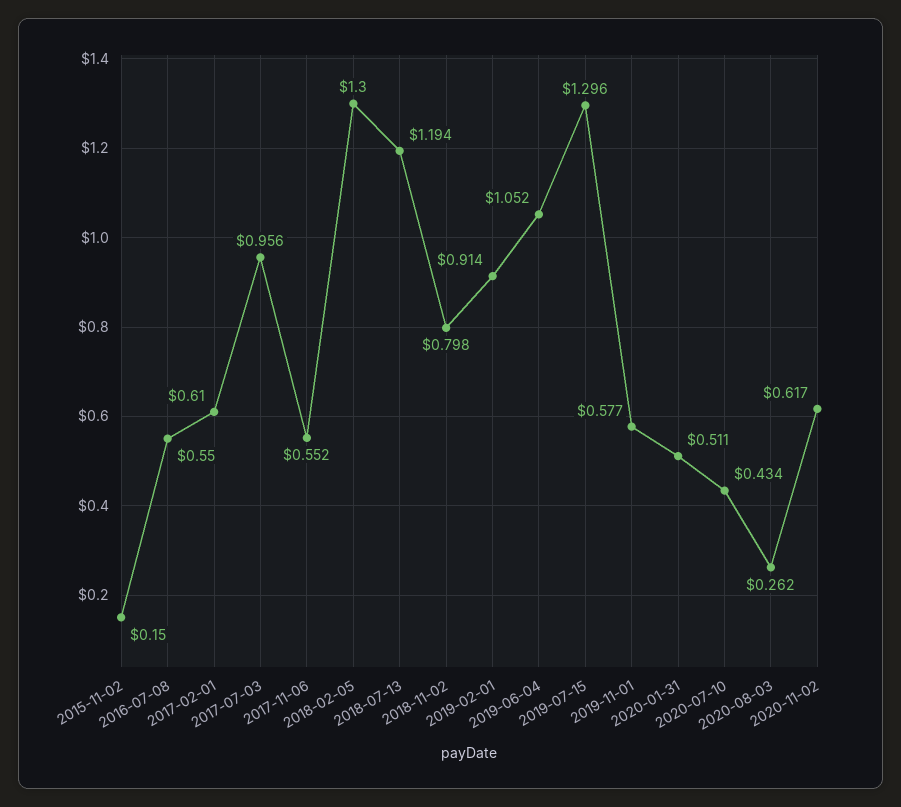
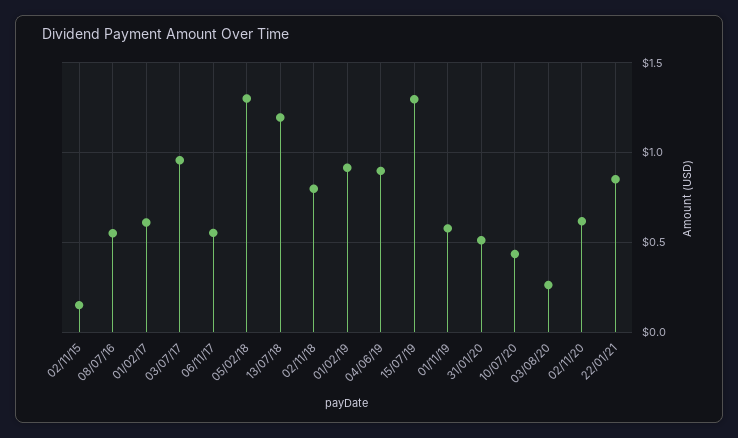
2019-06-04: 1.052 -> 0.9
22/01/21: none -> 0.85

